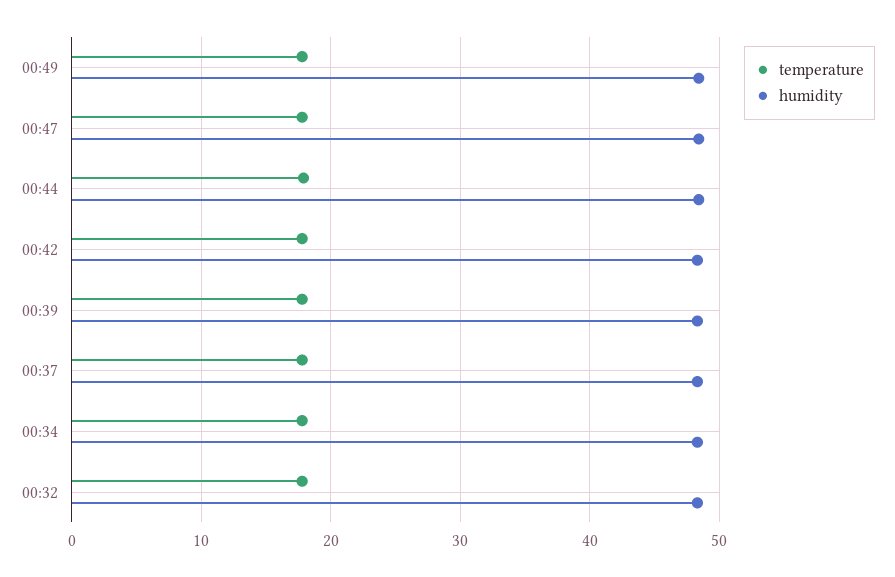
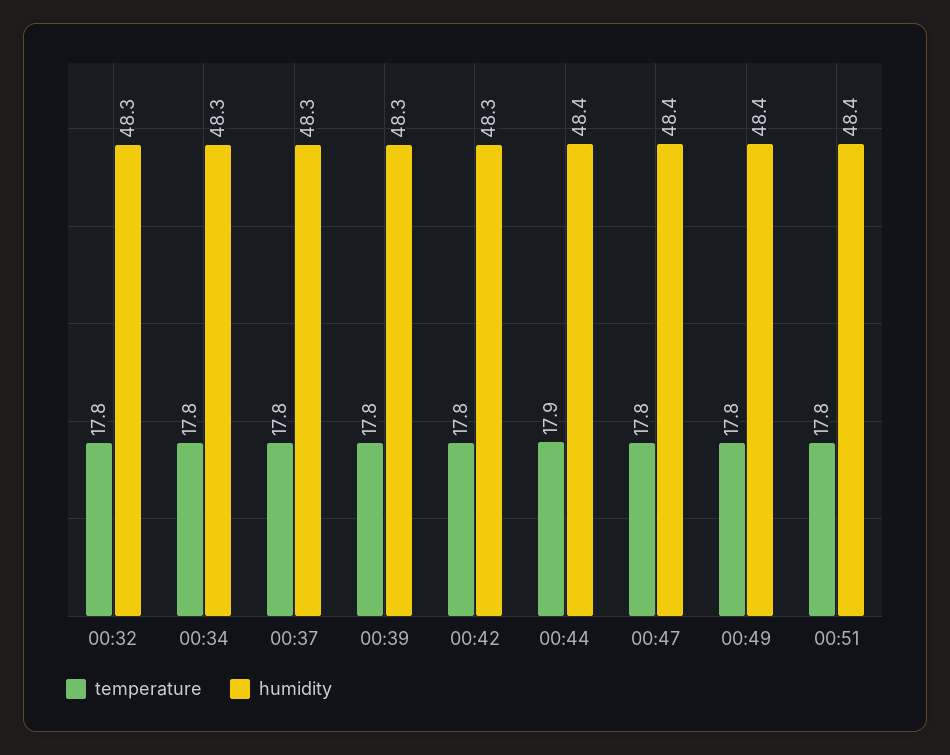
temperature, 00:51: none -> 17.8
humidity, 00:51: none -> 48.4

